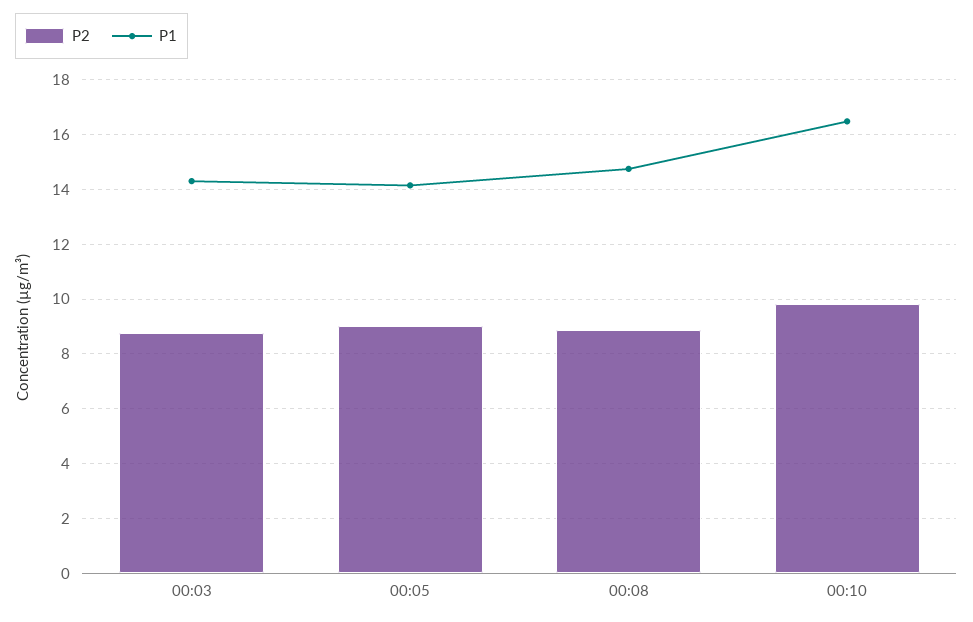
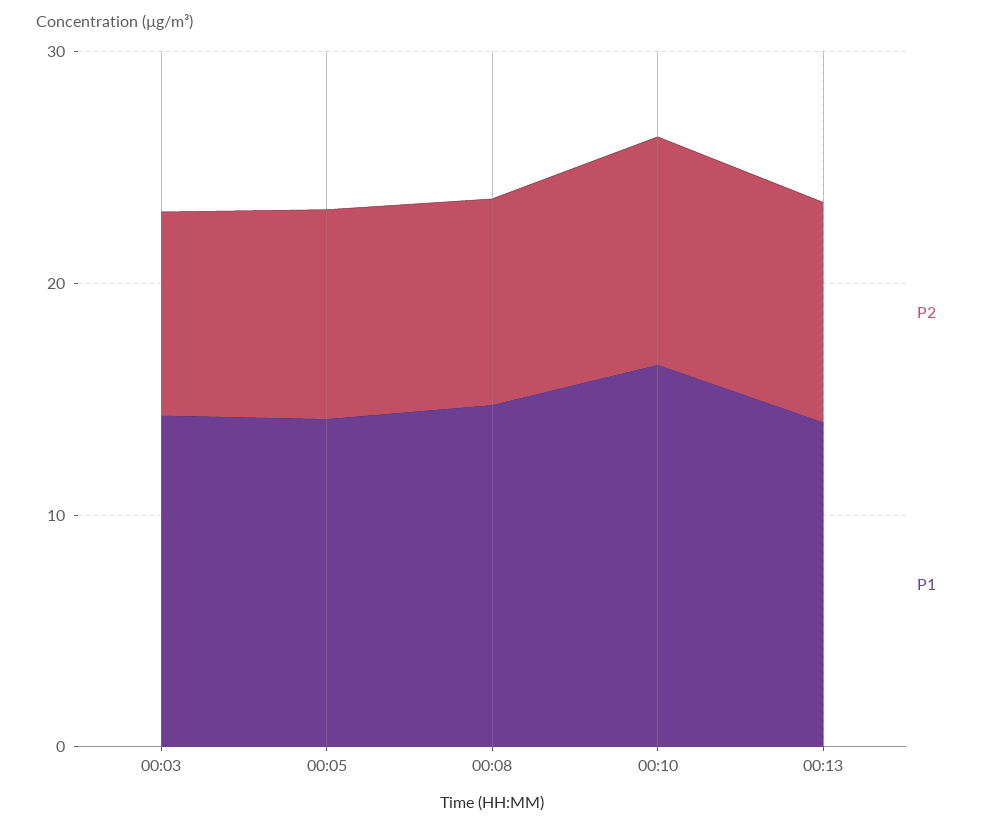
P2, 00:13: none -> 10
P1, 00:13: none -> 14

